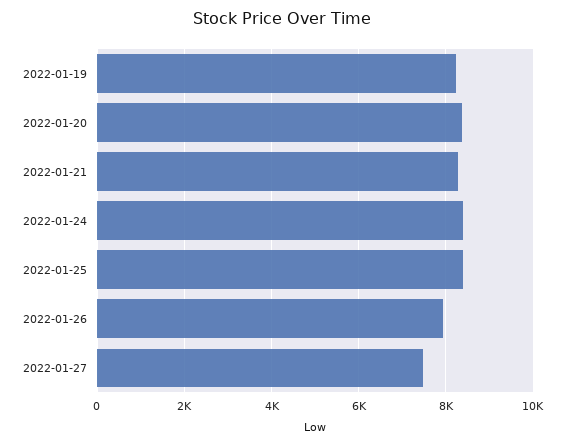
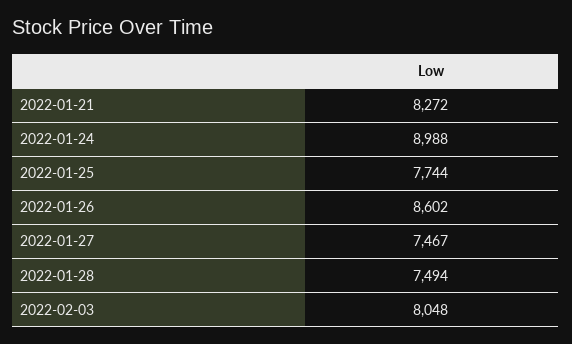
2022-01-19: 8200 -> none
2022-01-20: 8400 -> none
2022-01-24: 8400 -> 8988
2022-01-25: 8400 -> 7744
2022-01-26: 8000 -> 8602
2022-01-28: none -> 7494
2022-02-03: none -> 8048

